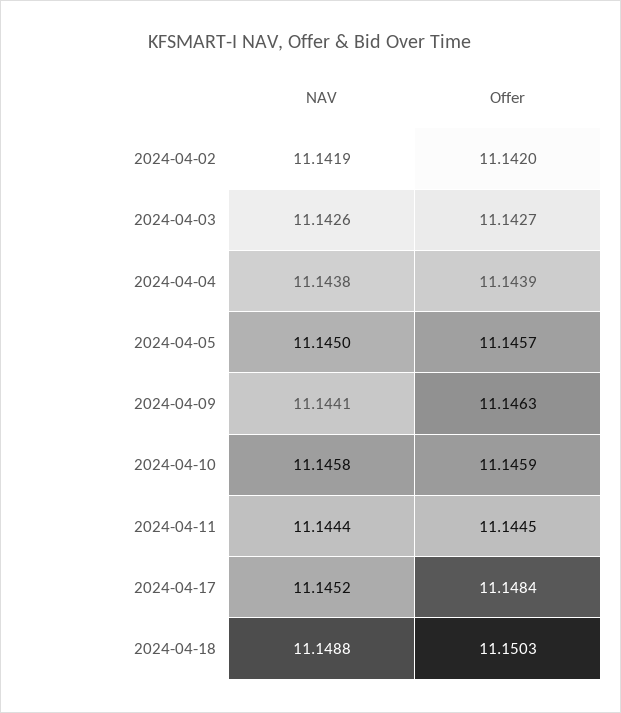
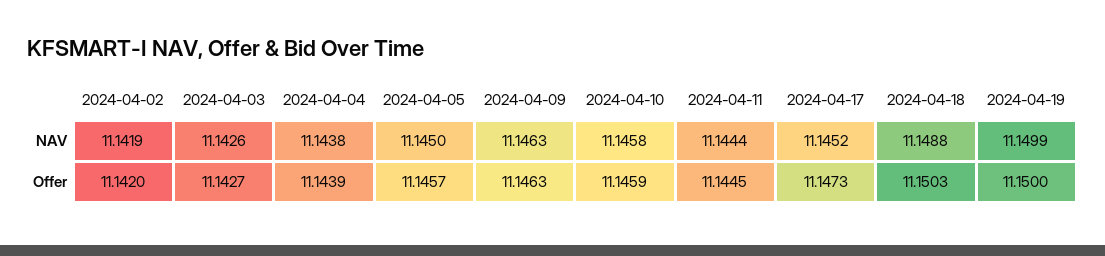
NAV, 2024-04-09: 11.1441 -> 11.1463
Offer, 2024-04-17: 11.1484 -> 11.1473
NAV, 2024-04-19: none -> 11.1499
Offer, 2024-04-19: none -> 11.15

